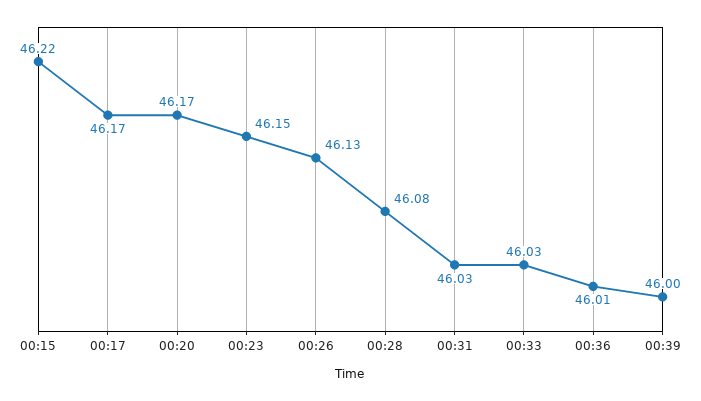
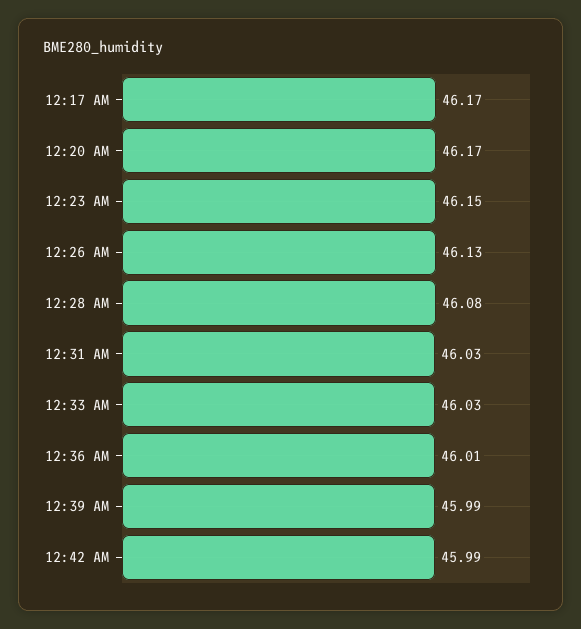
00:15: 46.22 -> none
00:39: 46 -> 45.99
12:42 AM: none -> 45.99

